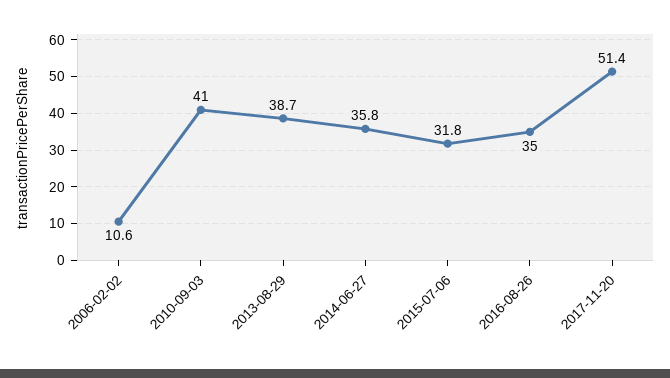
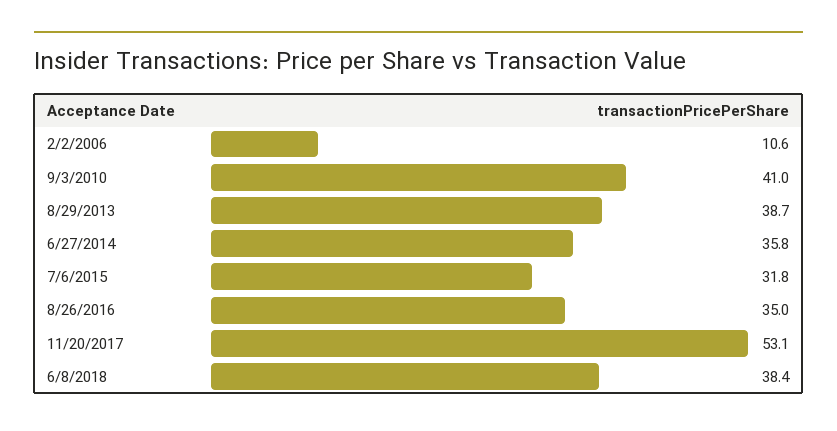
2017-11-20: 51.4 -> 53.1
6/8/2018: none -> 38.4

